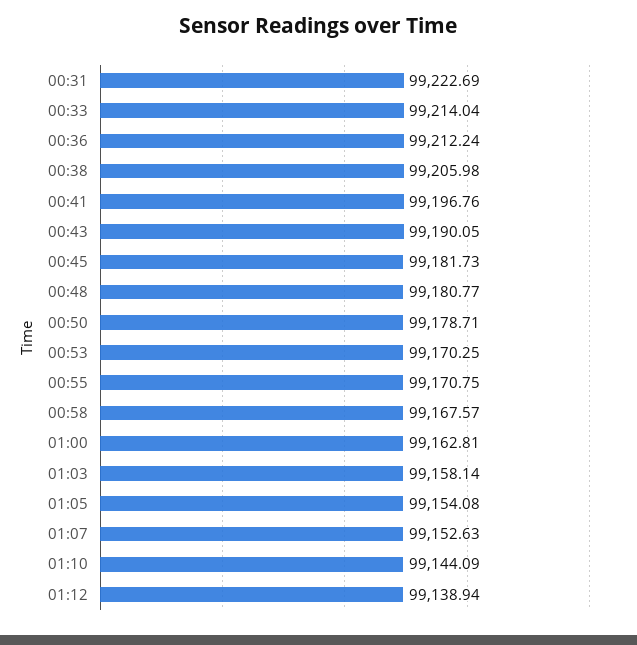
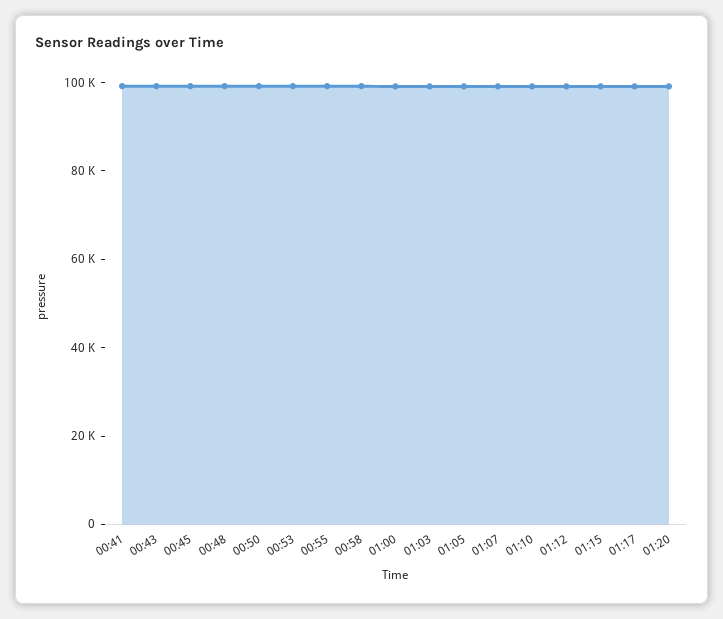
00:31: 99222.69 -> none
00:33: 99214.04 -> none
00:36: 99212.24 -> none
00:38: 99205.98 -> none
01:15: none -> 100000
01:17: none -> 100000
01:20: none -> 100000

